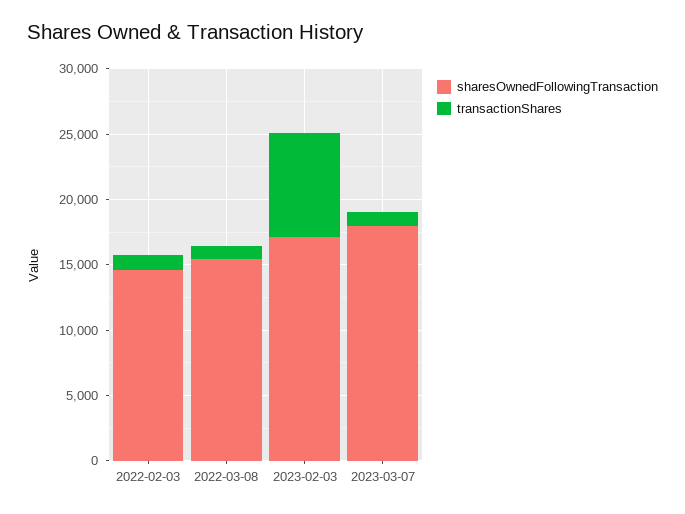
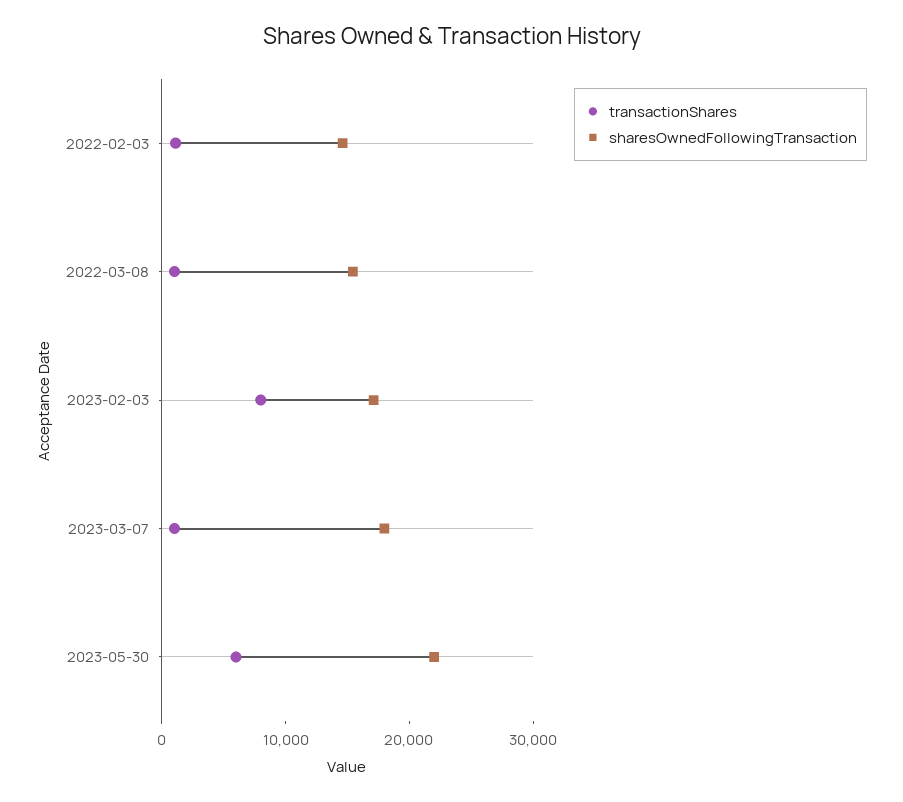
transactionShares, 2023-05-30: none -> 6000
sharesOwnedFollowingTransaction, 2023-05-30: none -> 22000

